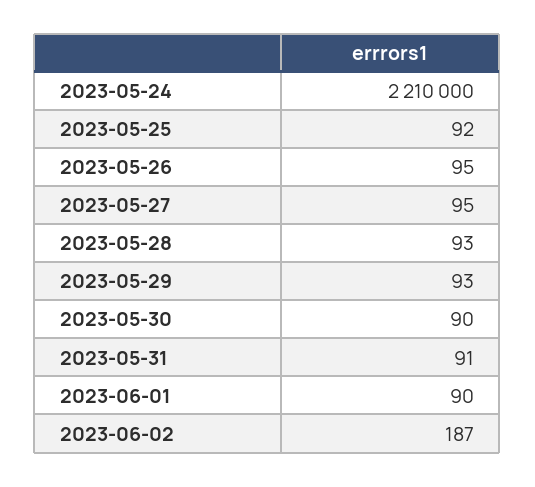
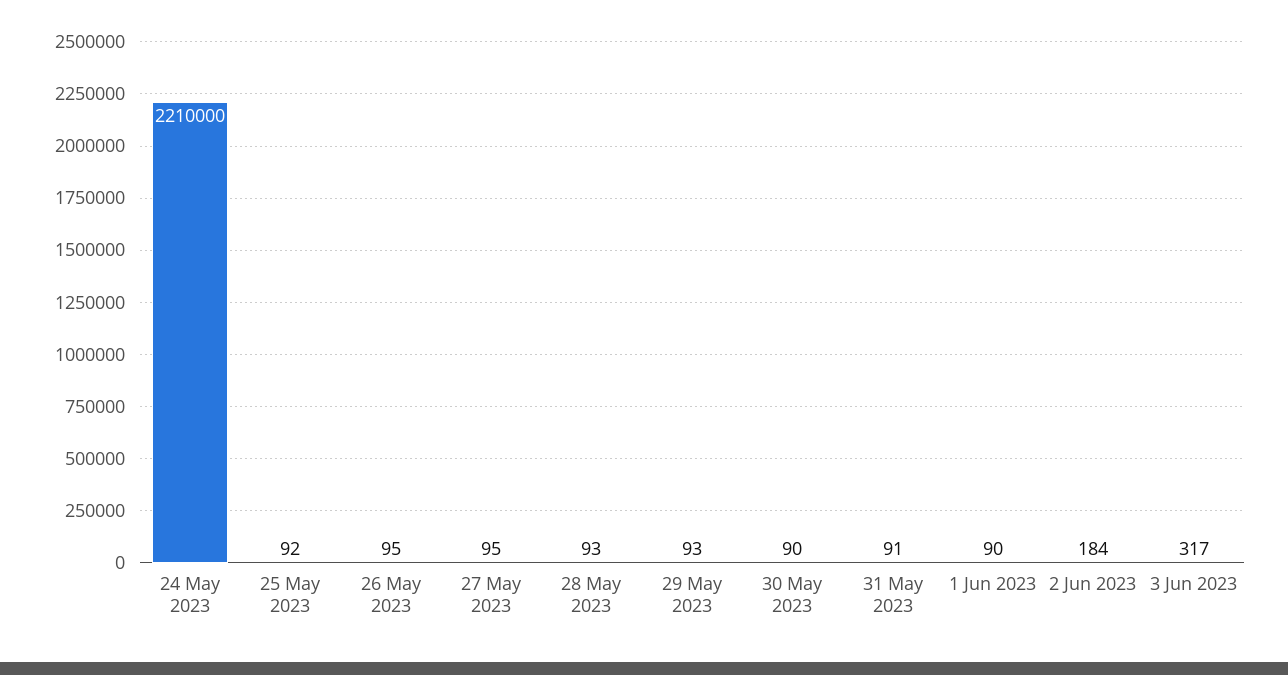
2023-06-02: 187 -> 184
3 Jun 2023: none -> 317

